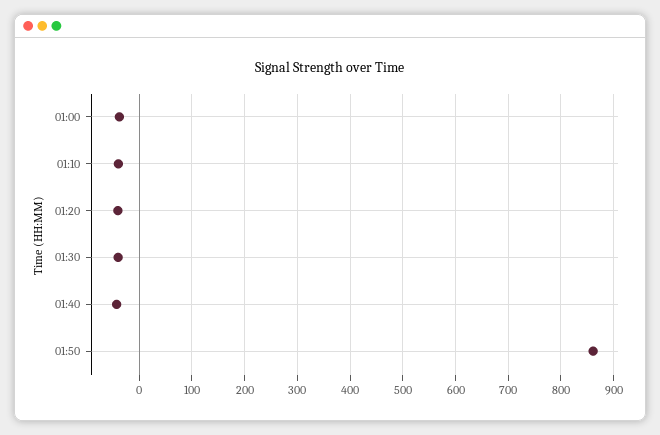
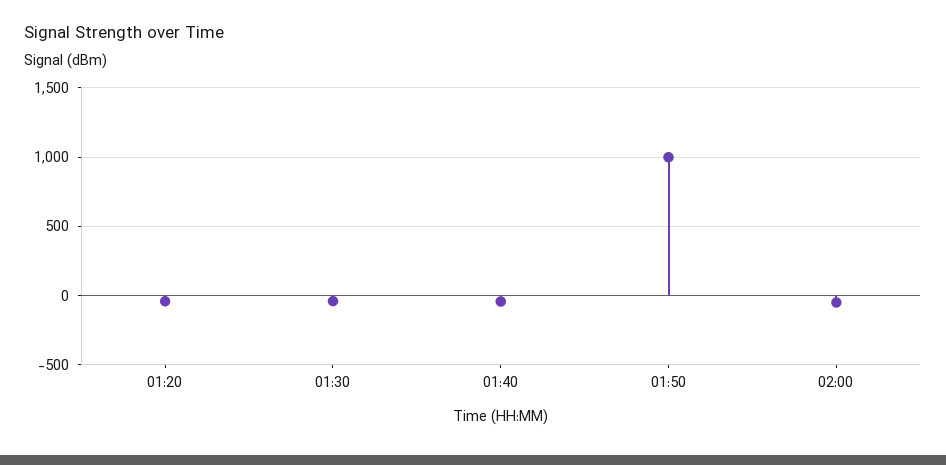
01:00: -40 -> none
01:10: -40 -> none
01:50: 860 -> 1000
02:00: none -> -50

